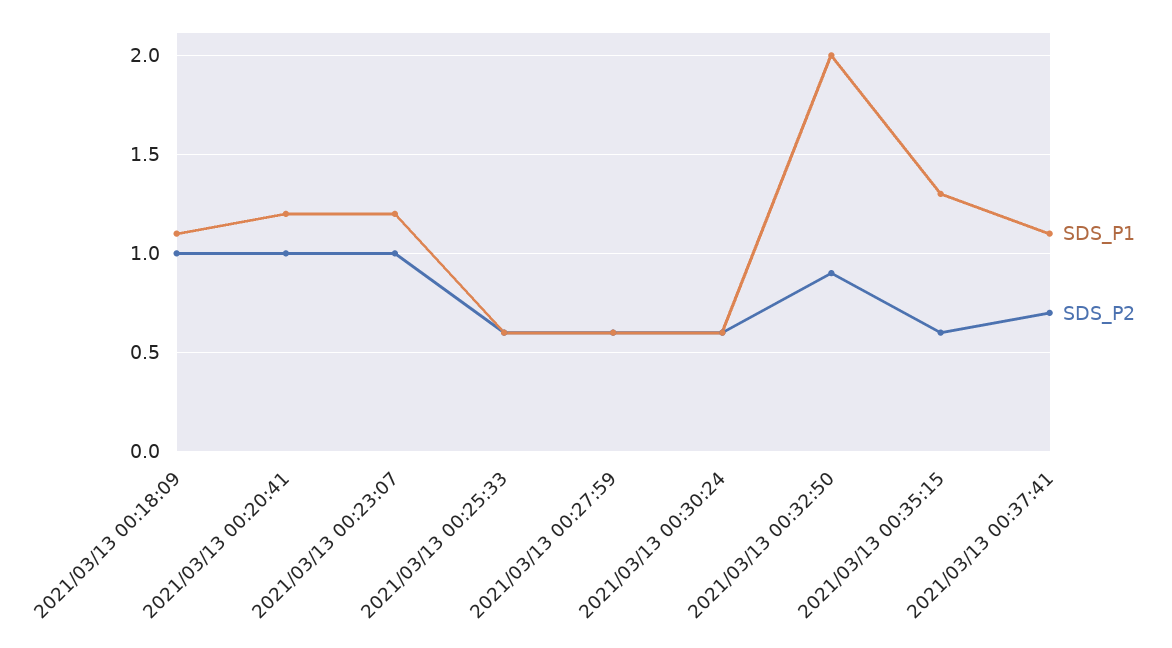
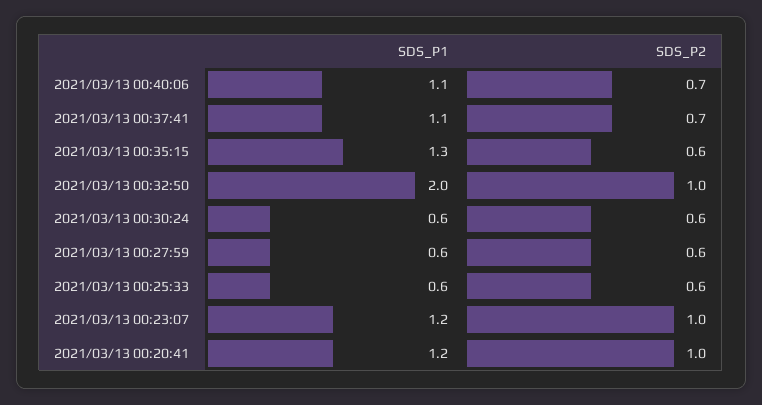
SDS_P1, 2021/03/13 00:18:09: 1.1 -> none
SDS_P2, 2021/03/13 00:18:09: 1 -> none
SDS_P2, 2021/03/13 00:32:50: 0.9 -> 1
SDS_P1, 2021/03/13 00:40:06: none -> 1.1
SDS_P2, 2021/03/13 00:40:06: none -> 0.7

